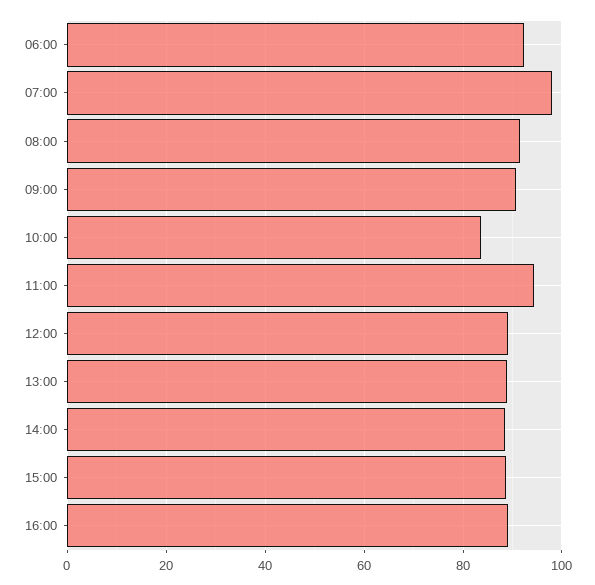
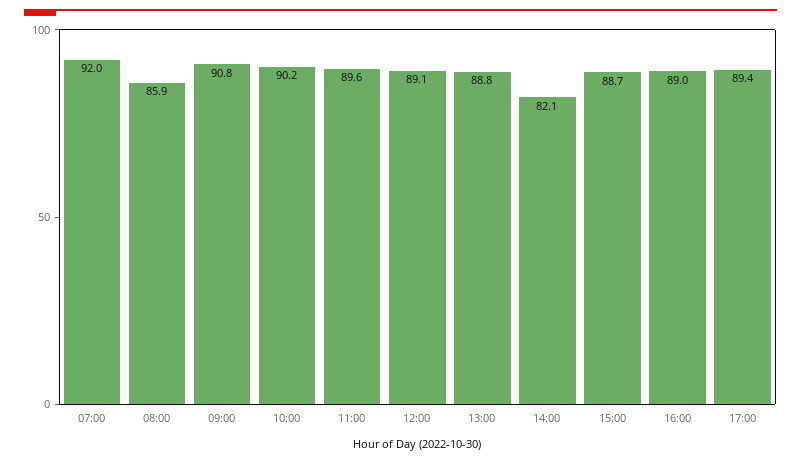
06:00: 92 -> none
07:00: 98 -> 92
08:00: 92 -> 85.9
10:00: 84 -> 90.2
11:00: 94 -> 89.6
14:00: 88 -> 82.1
17:00: none -> 89.4

